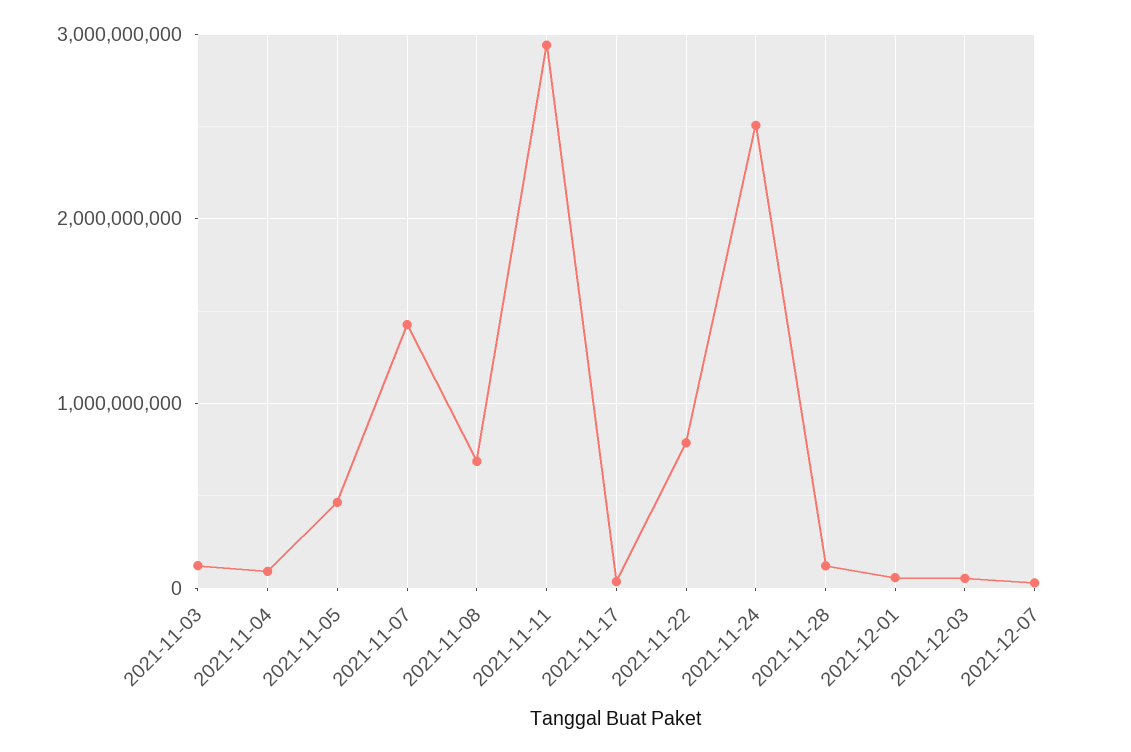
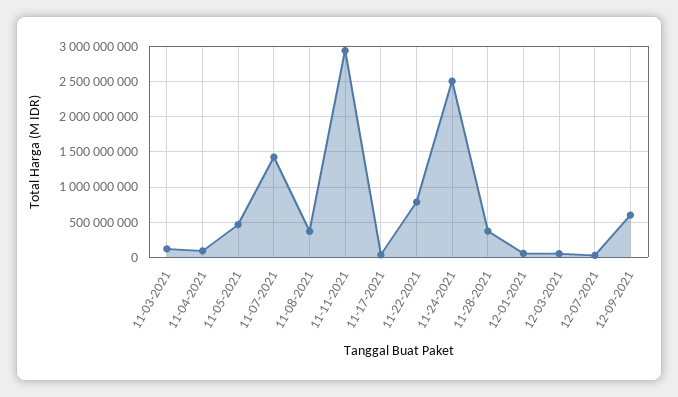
2021-11-08: 700000000 -> 400000000
2021-11-28: 100000000 -> 400000000
12-09-2021: none -> 600000000

